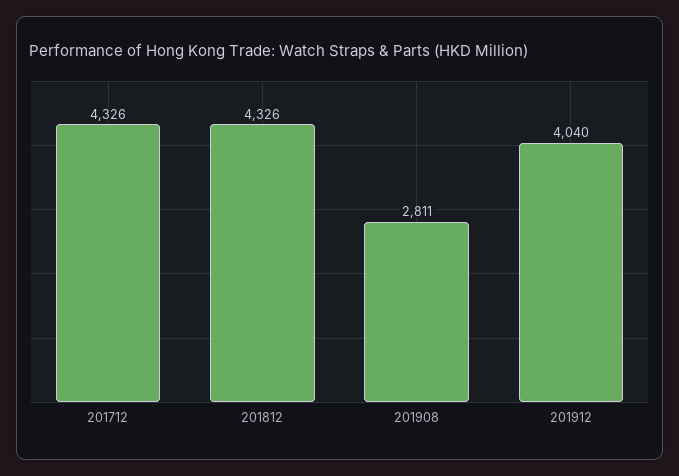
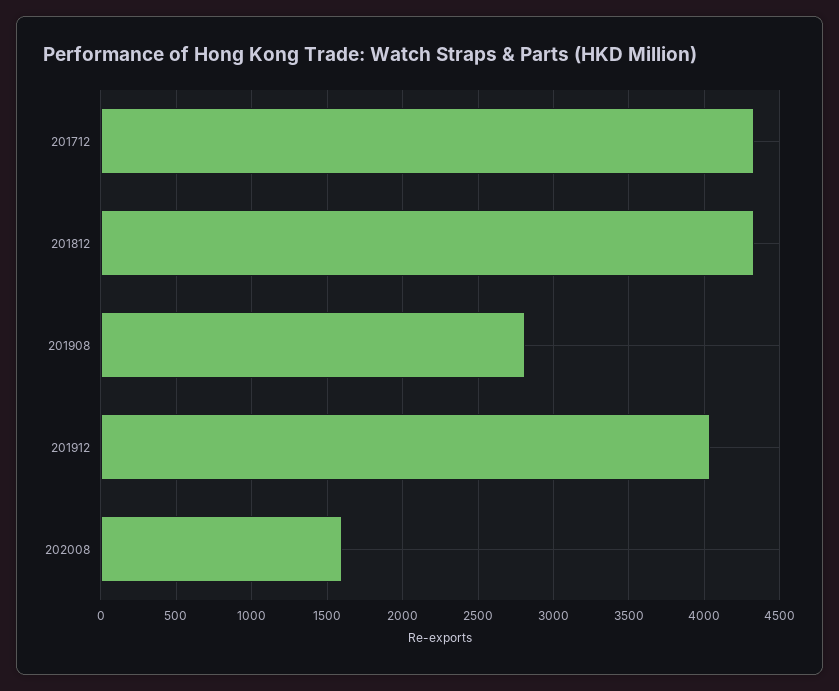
202008: none -> 1600

